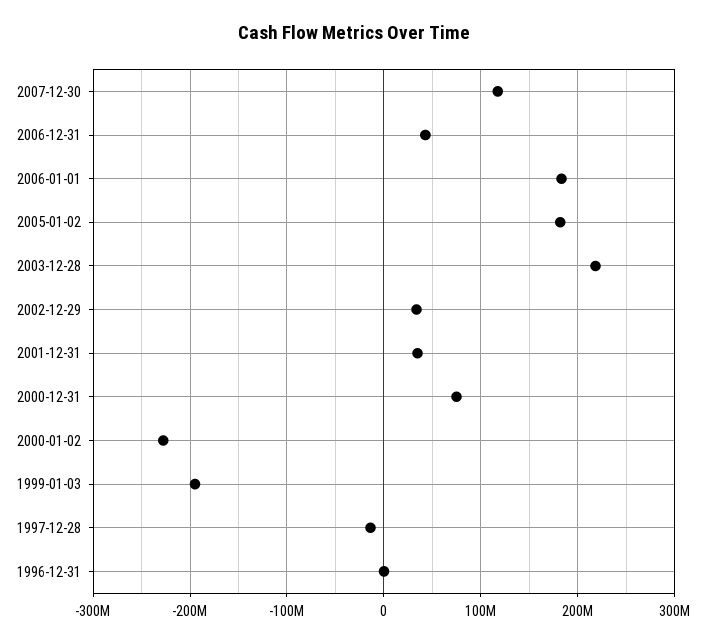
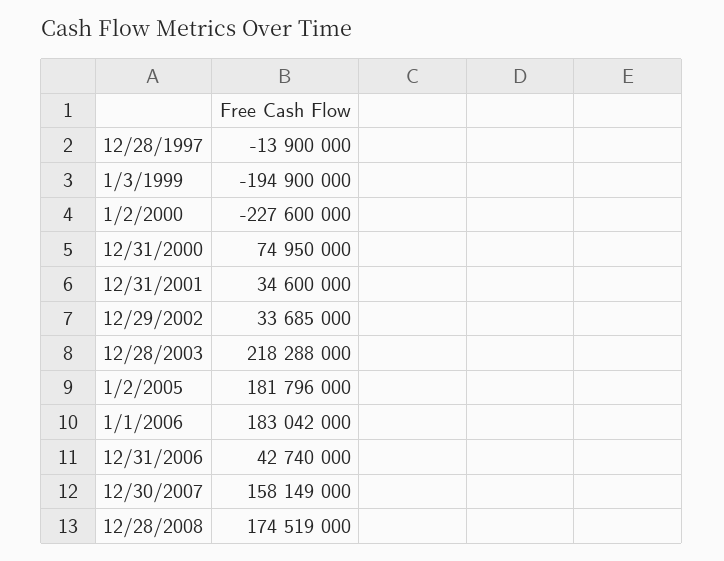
2007-12-30: 120000000 -> 158149000
1996-12-31: 0 -> none
12/28/2008: none -> 174519000

